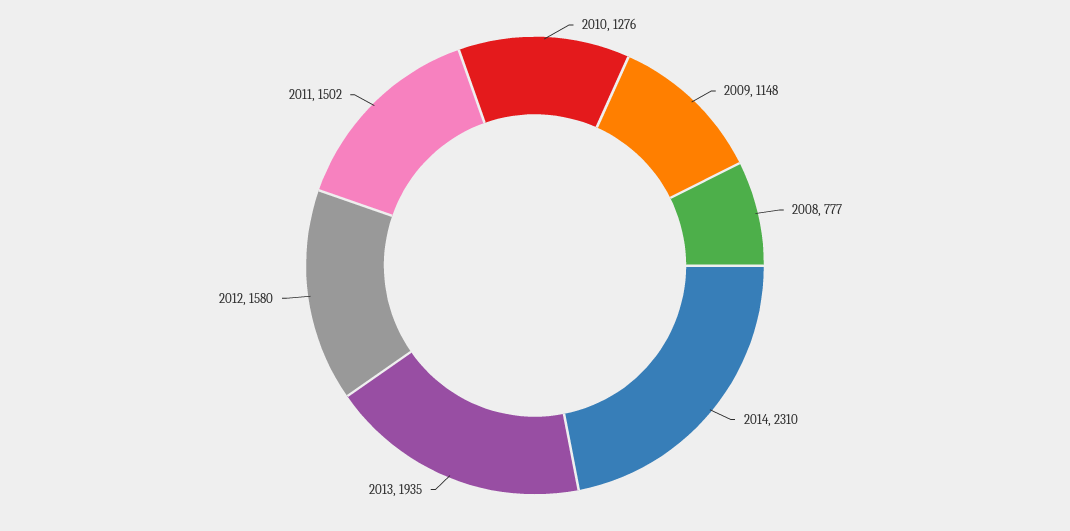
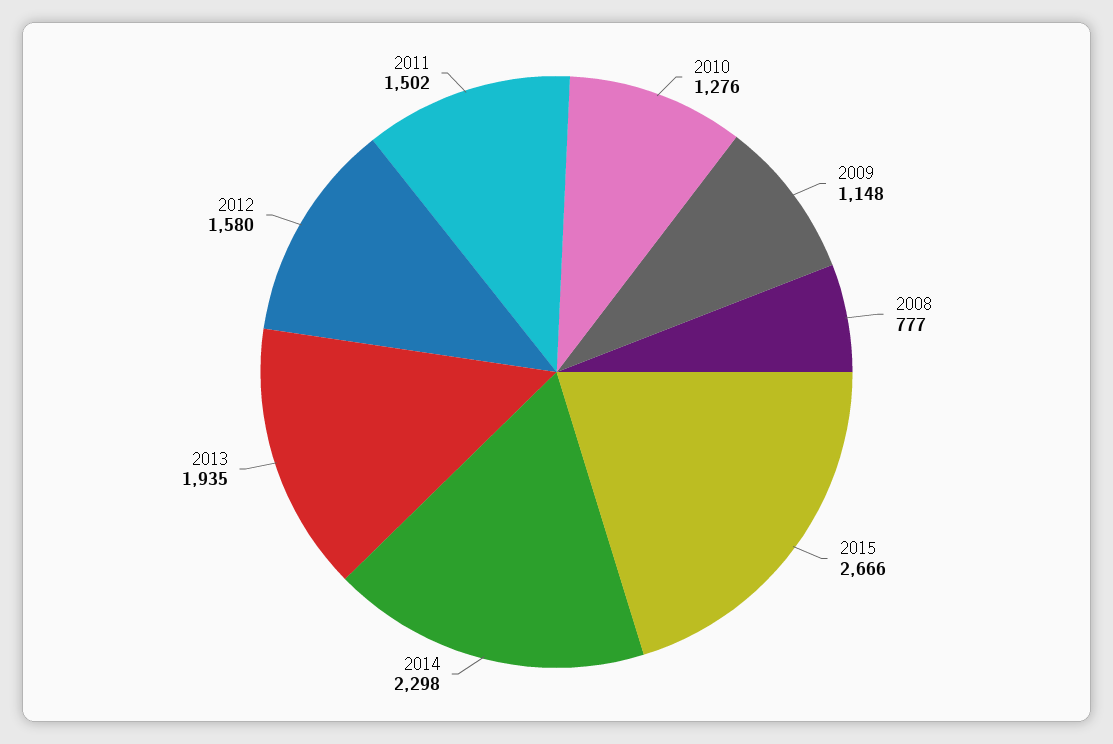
2014: 2310 -> 2298
2015: none -> 2666

